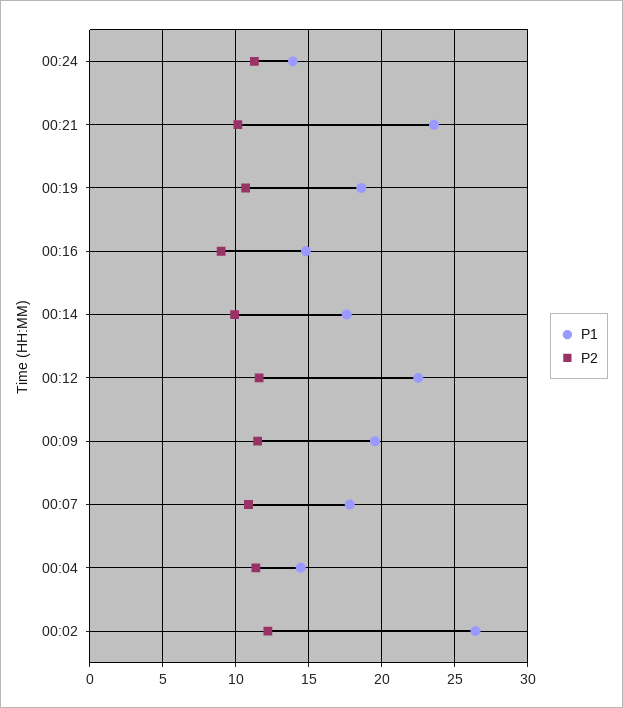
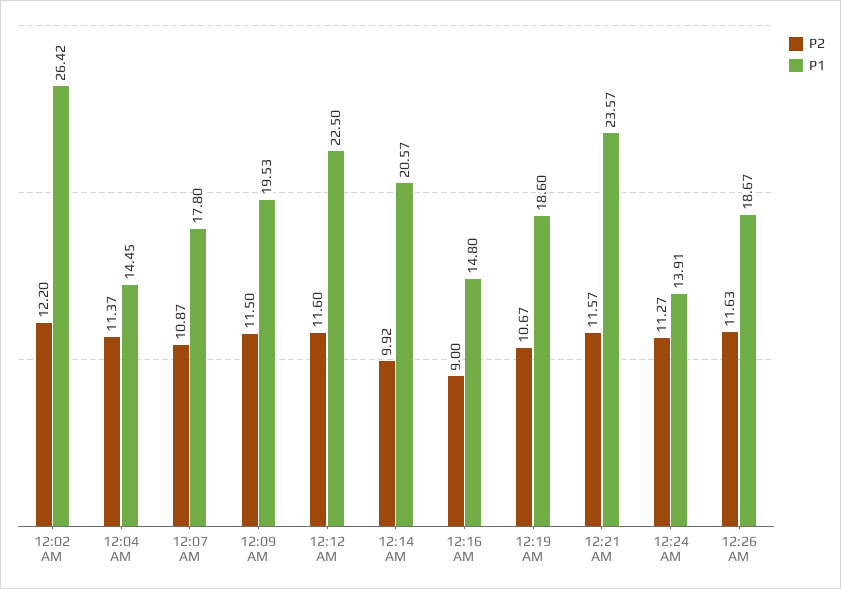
P2, 00:21: 10 -> 11.57
P1, 00:14: 17.5 -> 20.57
P2, 12:26 AM: none -> 11.63
P1, 12:26 AM: none -> 18.67

